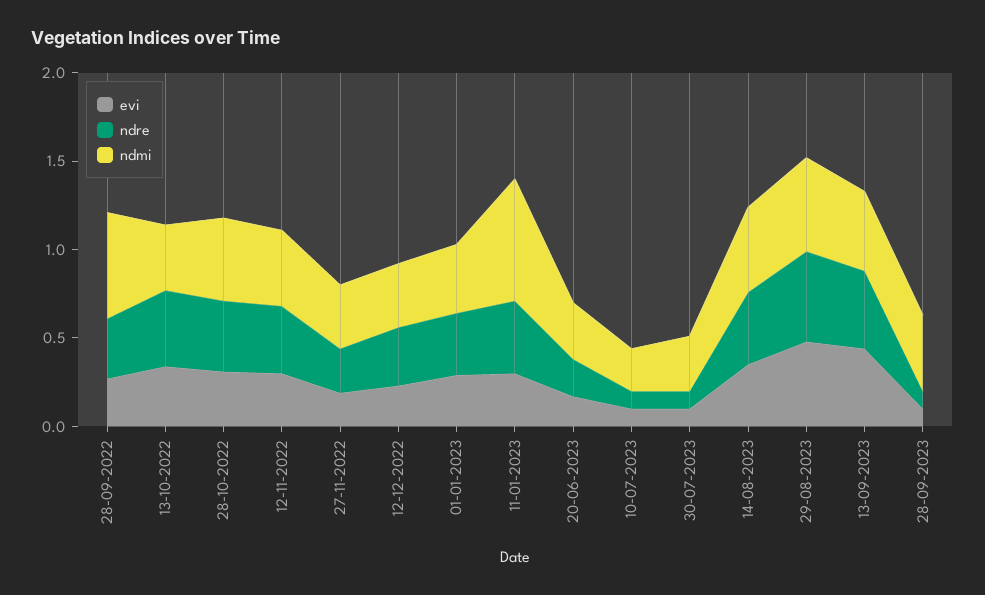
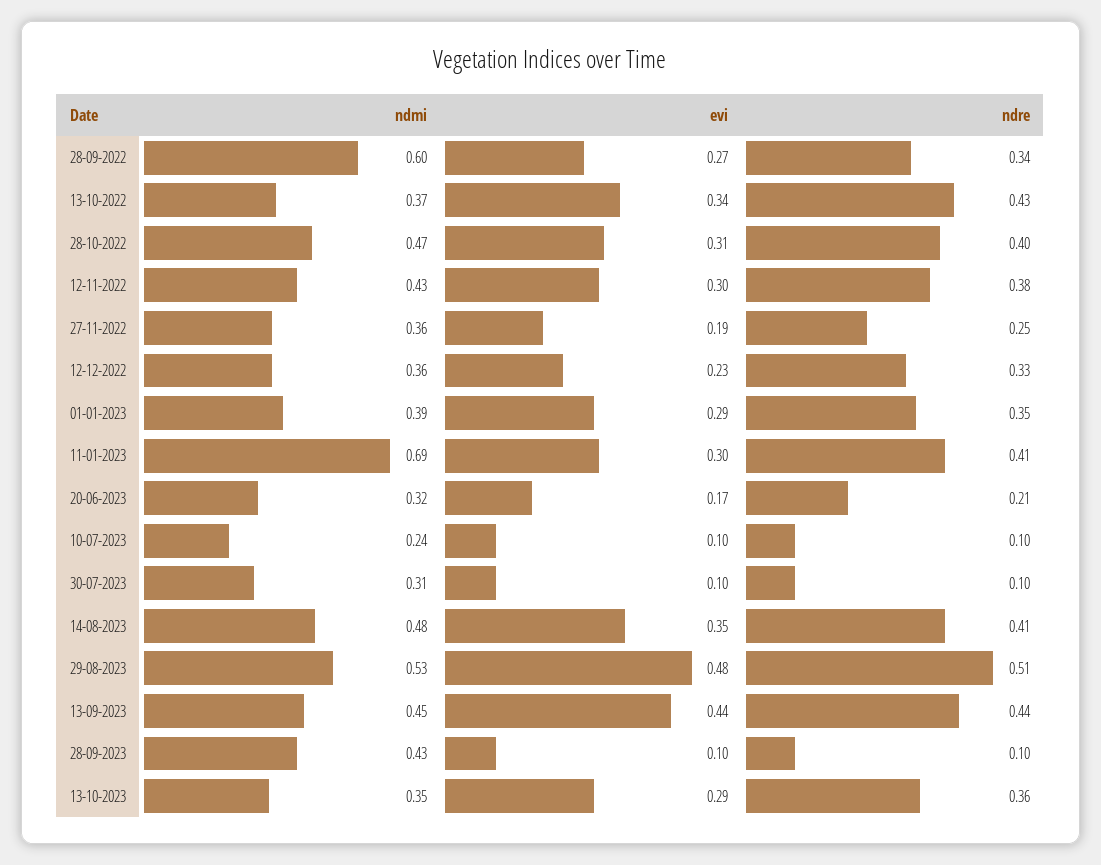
ndmi, 13-10-2023: none -> 0.35
evi, 13-10-2023: none -> 0.29
ndre, 13-10-2023: none -> 0.36

